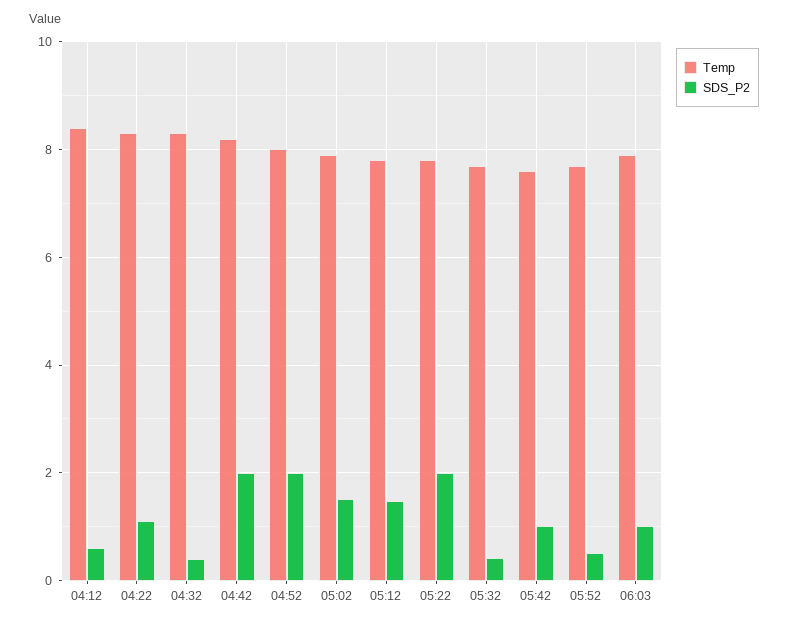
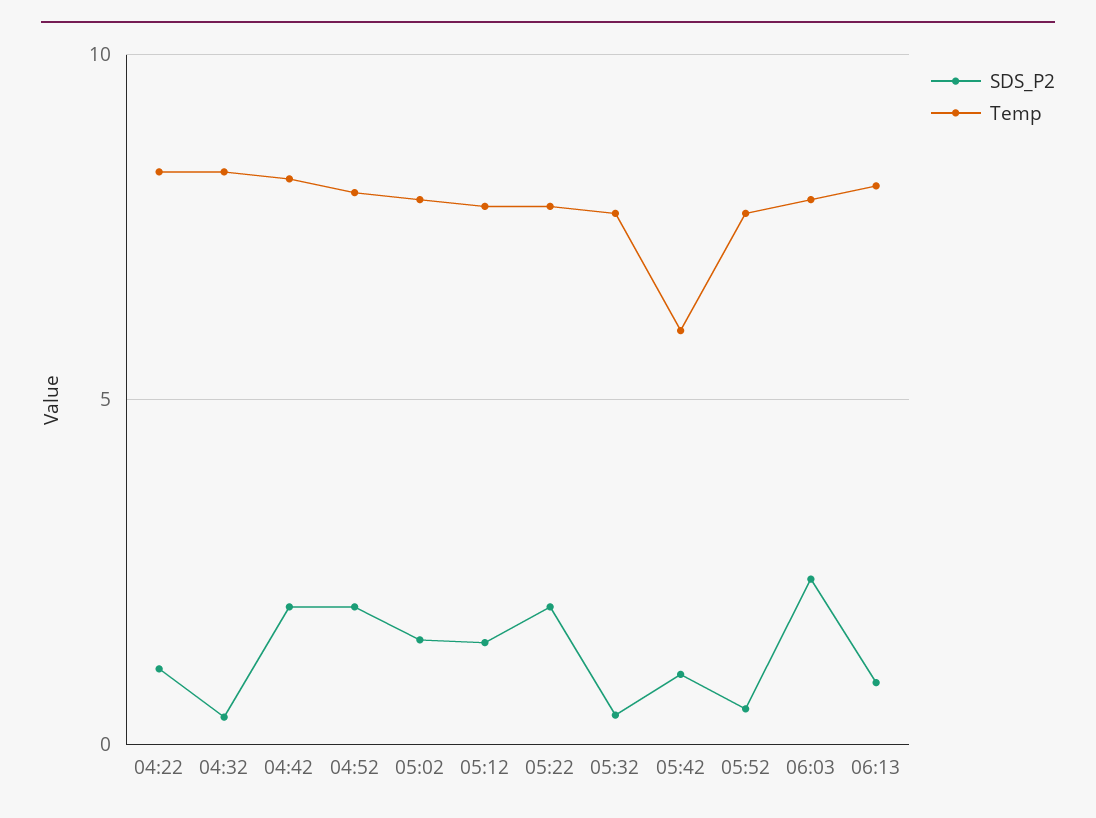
Temp, 04:12: 8.4 -> none
SDS_P2, 04:12: 0.6 -> none
Temp, 05:42: 7.6 -> 6
SDS_P2, 06:03: 1 -> 2.5
SDS_P2, 06:13: none -> 1
Temp, 06:13: none -> 8

